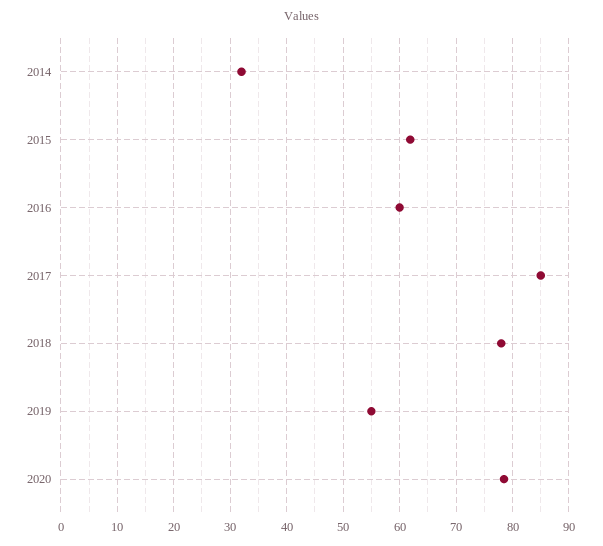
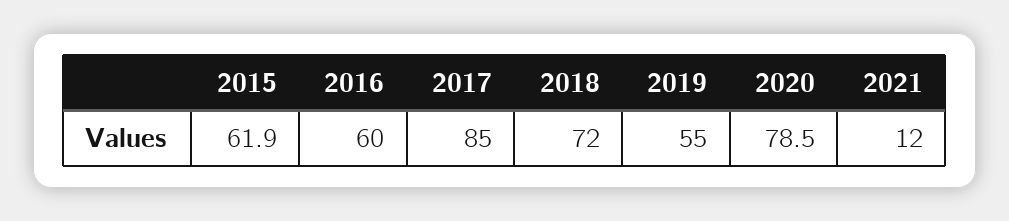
2014: 32 -> none
2018: 78 -> 72
2021: none -> 12

